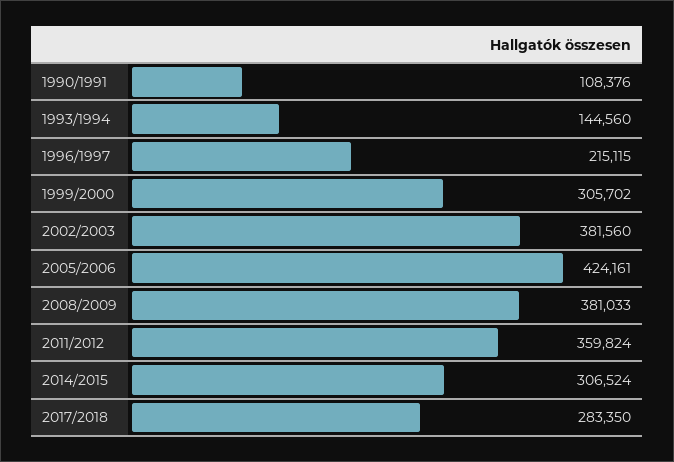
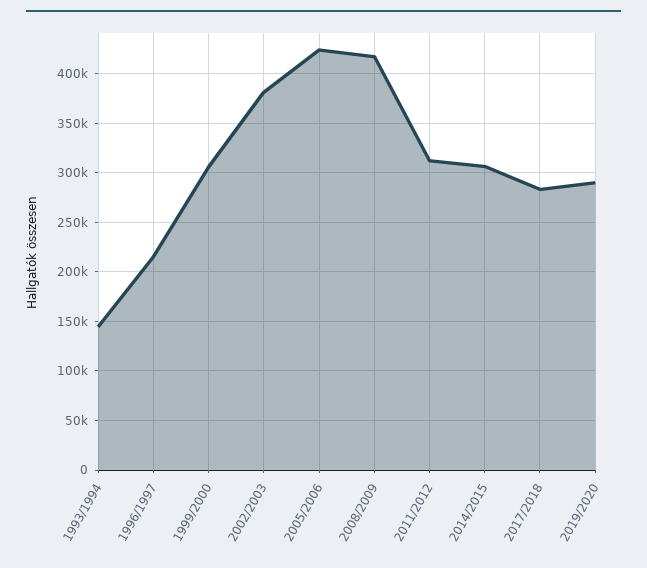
1990/1991: 108376 -> none
2008/2009: 381033 -> 420000
2011/2012: 359824 -> 310000
2019/2020: none -> 290000

